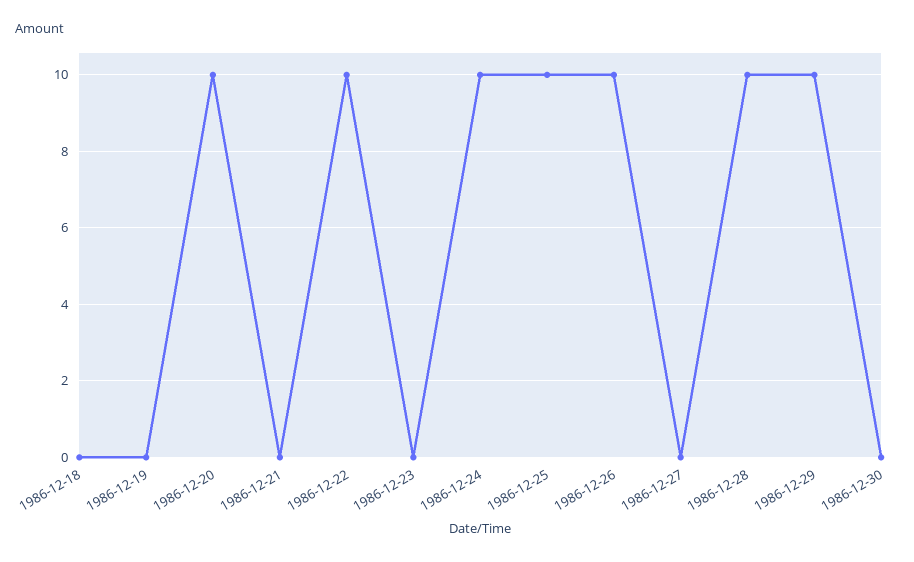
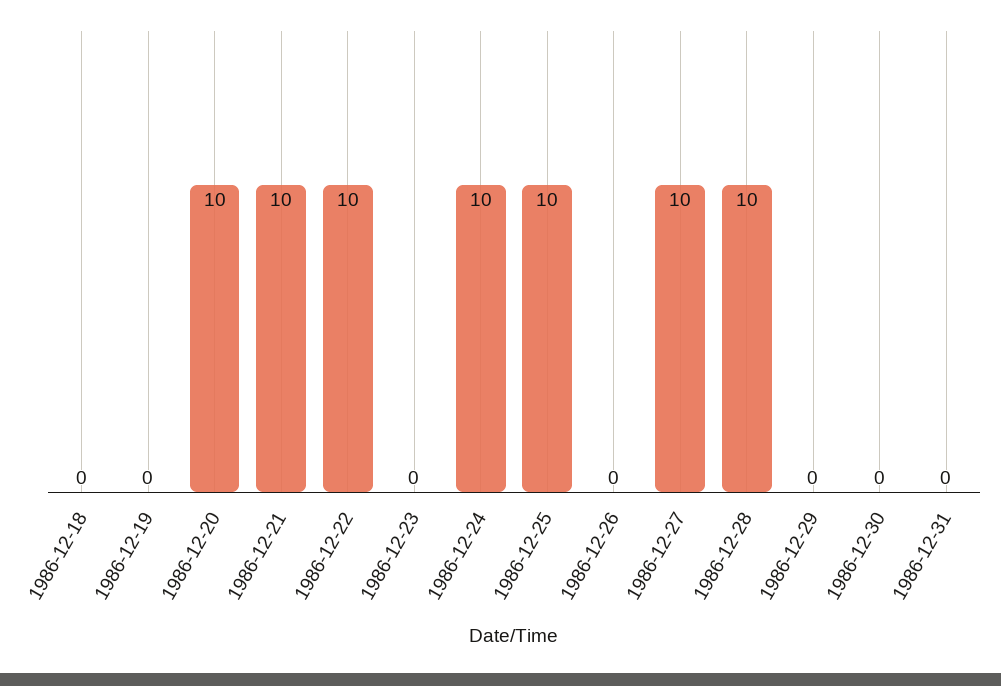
1986-12-21: 0 -> 10
1986-12-26: 10 -> 0
1986-12-27: 0 -> 10
1986-12-29: 10 -> 0
1986-12-31: none -> 0

